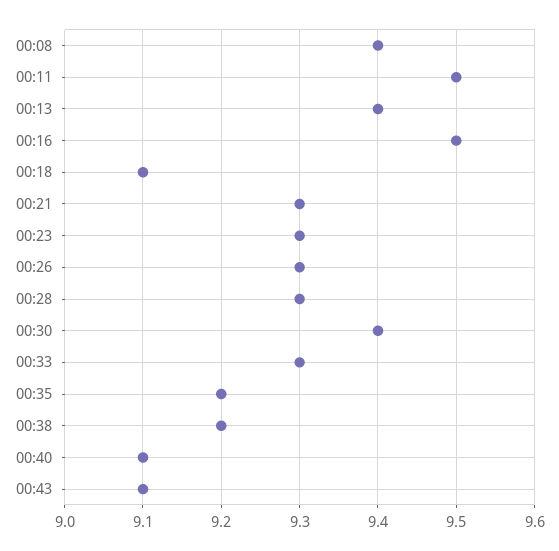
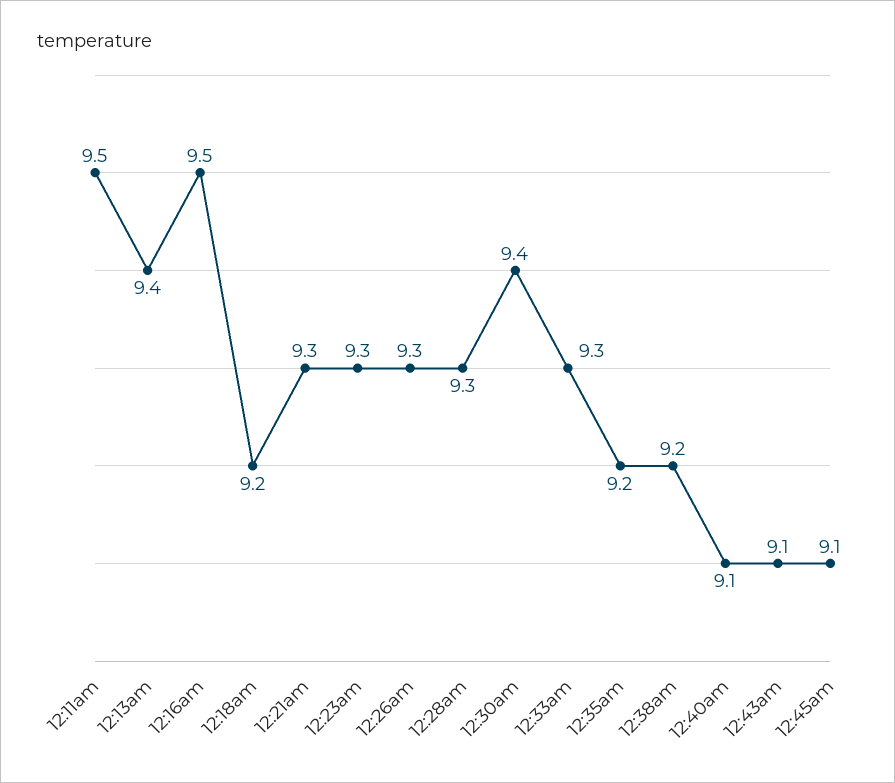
00:08: 9.4 -> none
00:18: 9.1 -> 9.2
12:45am: none -> 9.1

